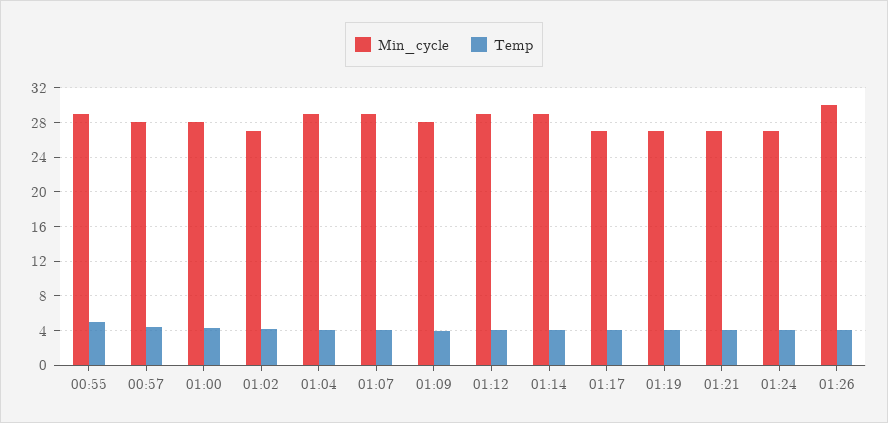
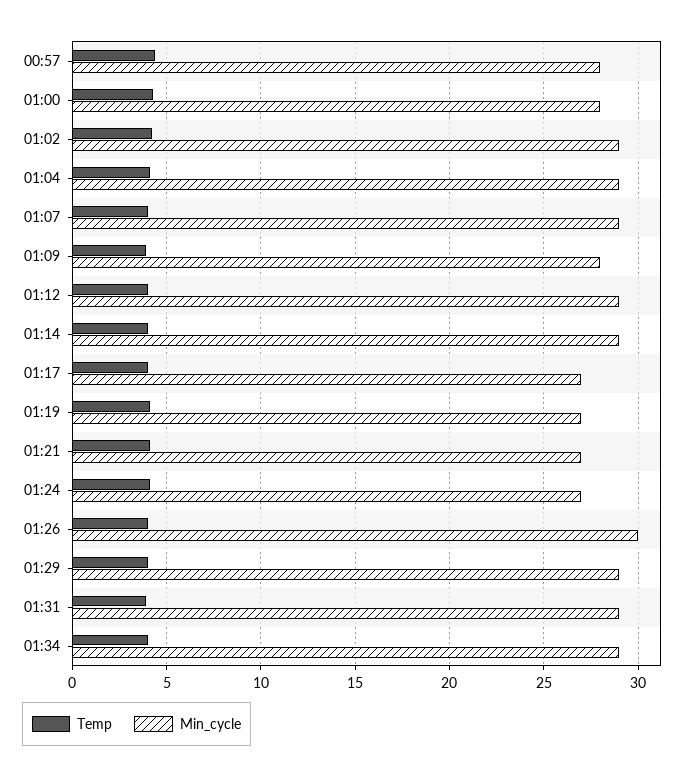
Min_cycle, 00:55: 29 -> none
Temp, 00:55: 5 -> none
Min_cycle, 01:02: 27 -> 29
Temp, 01:29: none -> 4
Min_cycle, 01:29: none -> 29
Temp, 01:31: none -> 4
Min_cycle, 01:31: none -> 29
Temp, 01:34: none -> 4
Min_cycle, 01:34: none -> 29

